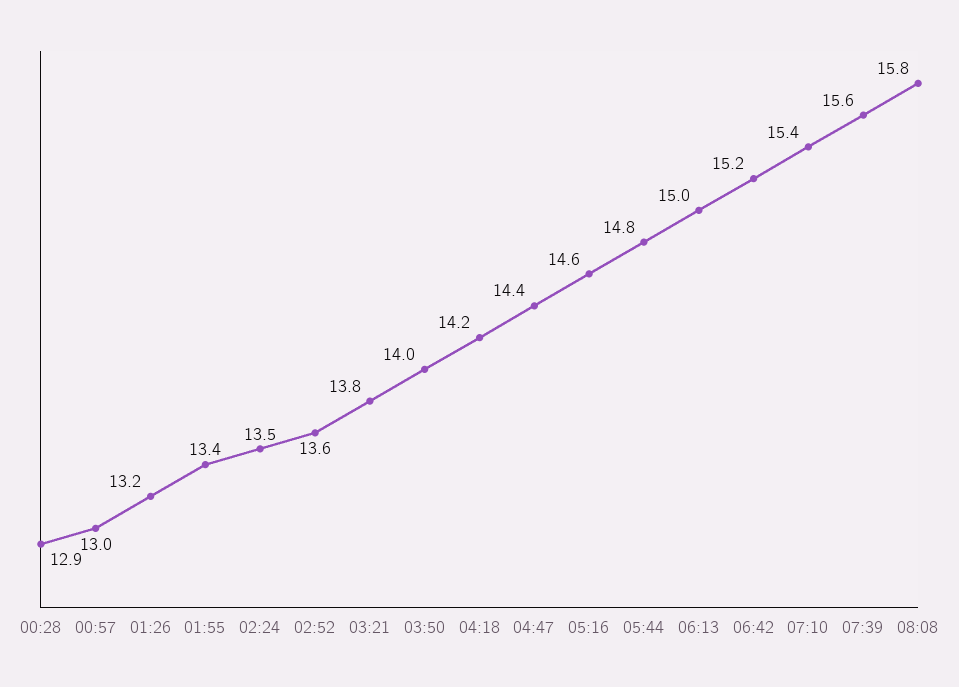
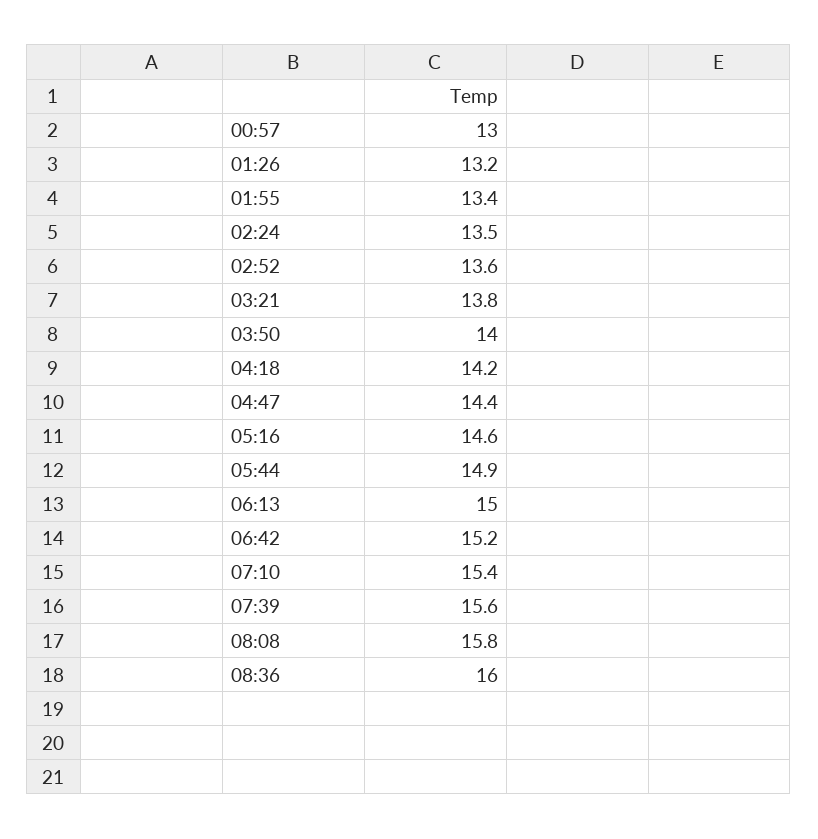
00:28: 12.9 -> none
05:44: 14.8 -> 14.9
08:36: none -> 16

